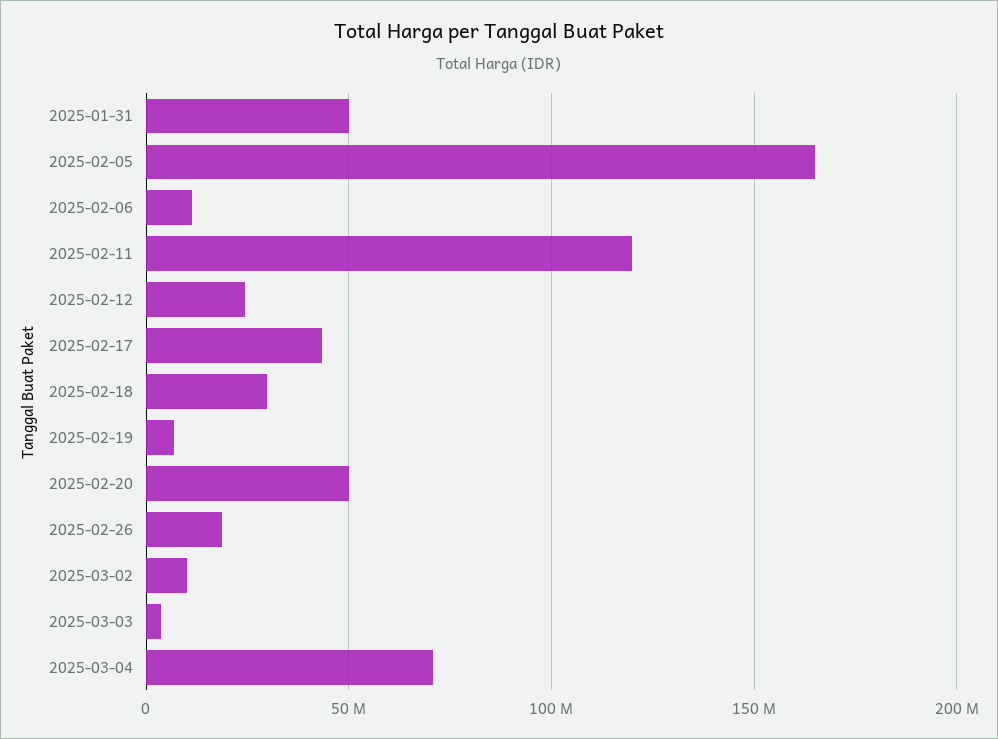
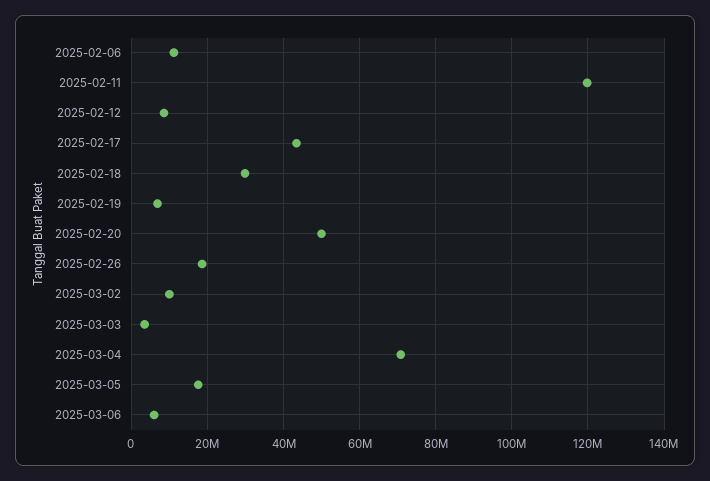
2025-01-31: 50000000 -> none
2025-02-05: 165000000 -> none
2025-02-12: 25000000 -> 8000000
2025-03-05: none -> 18000000
2025-03-06: none -> 6000000

